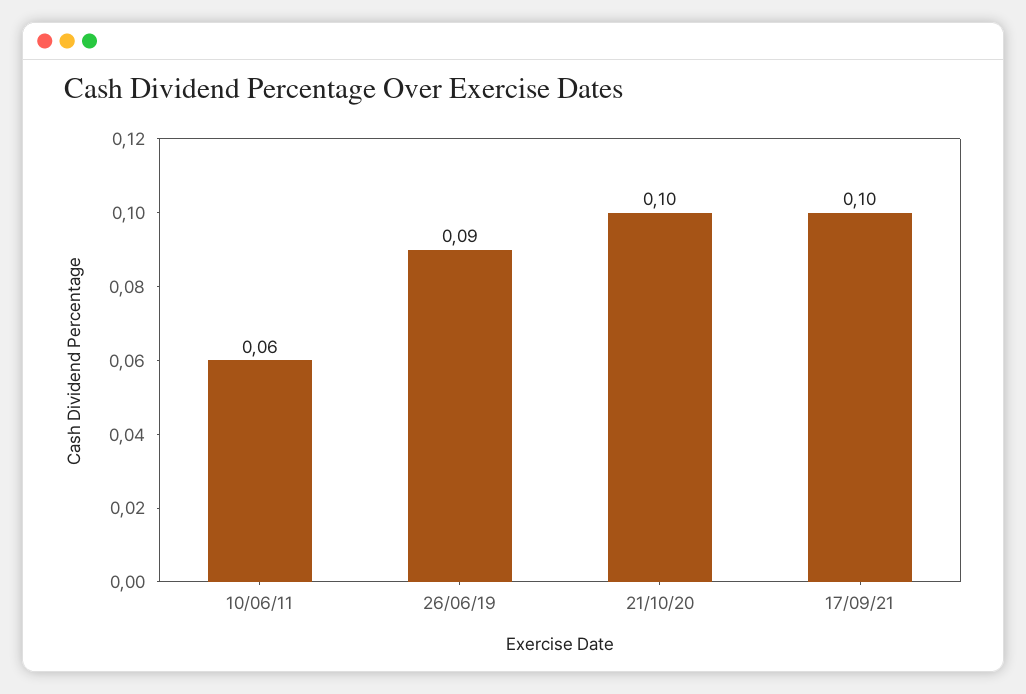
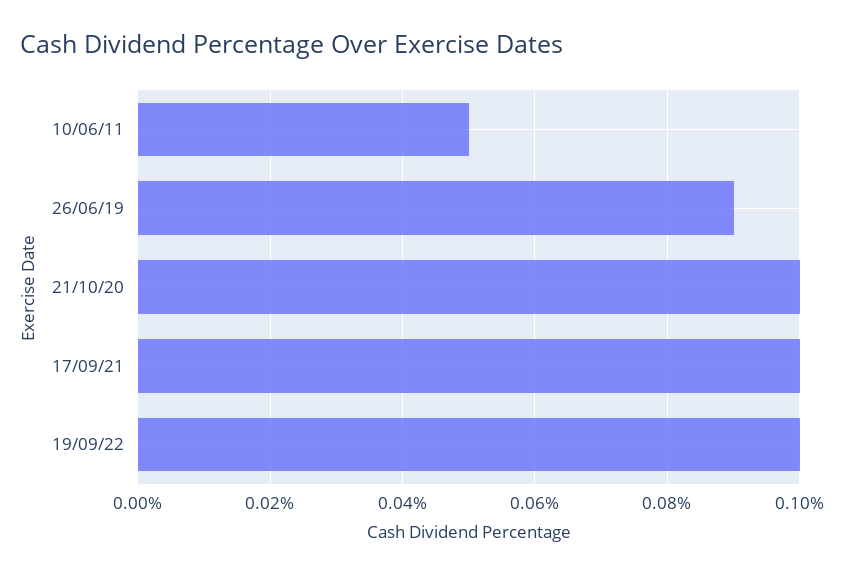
10/06/11: 0.06 -> 0.05
19/09/22: none -> 0.1

